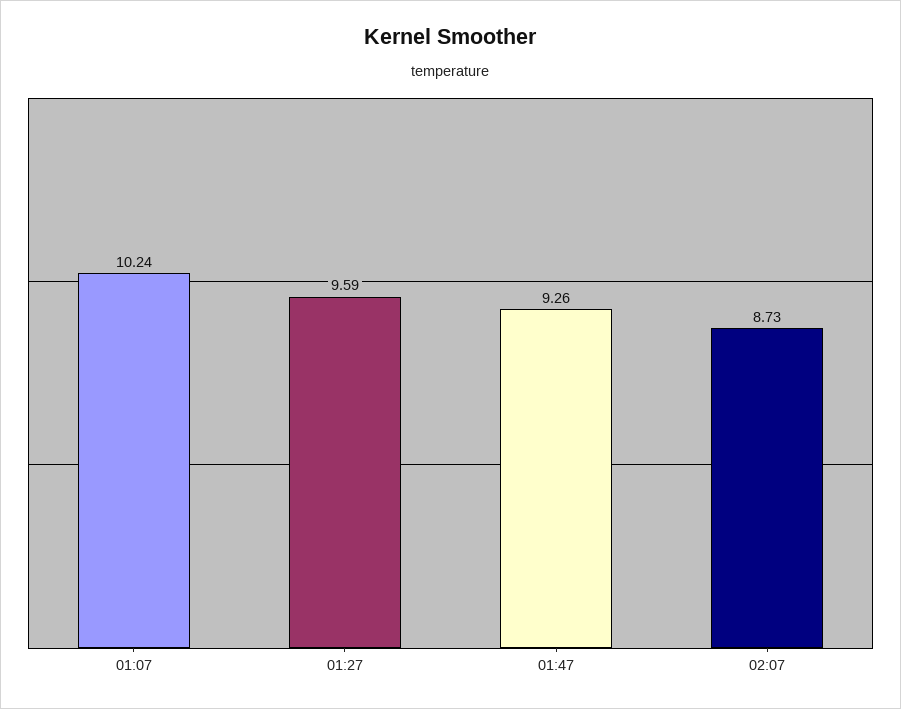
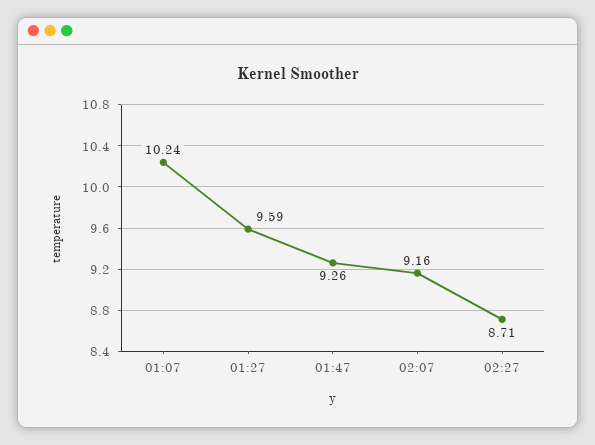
02:07: 8.73 -> 9.16
02:27: none -> 8.71

